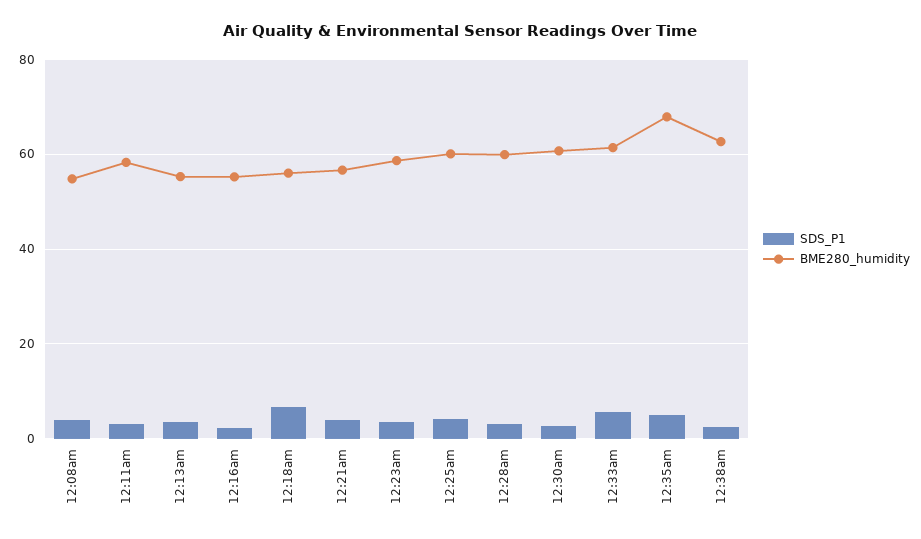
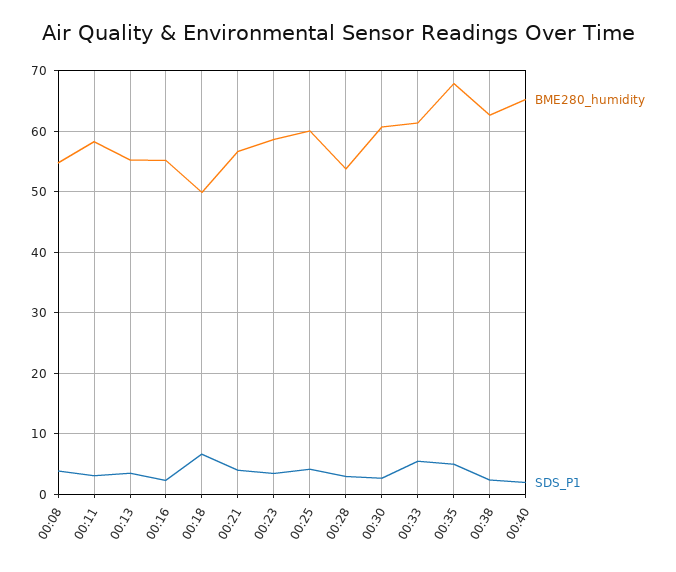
BME280_humidity, 12:18am: 56 -> 50
BME280_humidity, 12:28am: 60 -> 54
BME280_humidity, 00:40: none -> 65
SDS_P1, 00:40: none -> 2

